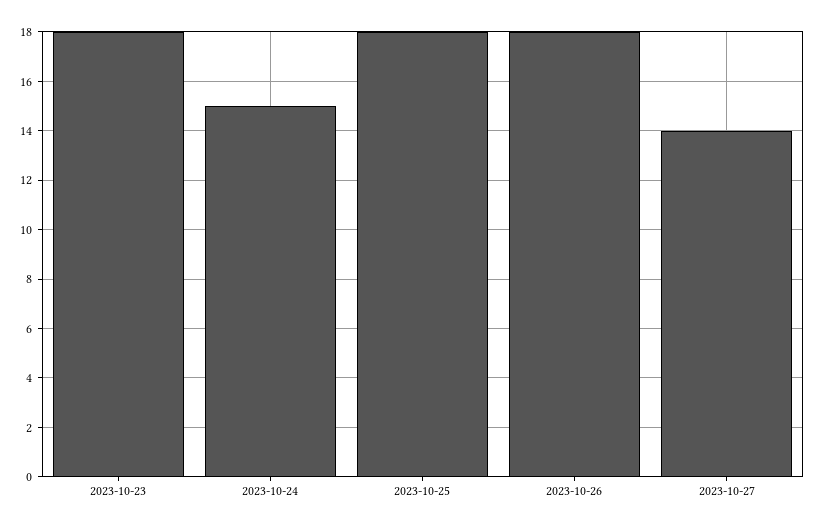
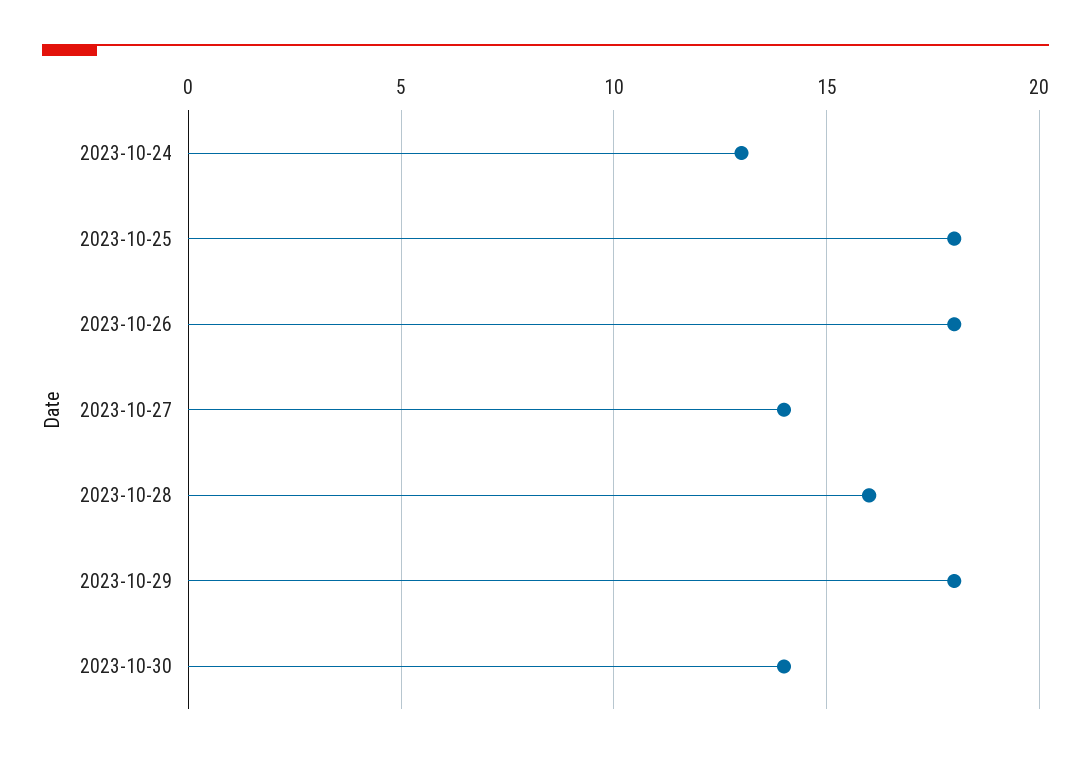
2023-10-23: 18 -> none
2023-10-24: 15 -> 13
2023-10-28: none -> 16
2023-10-29: none -> 18
2023-10-30: none -> 14

